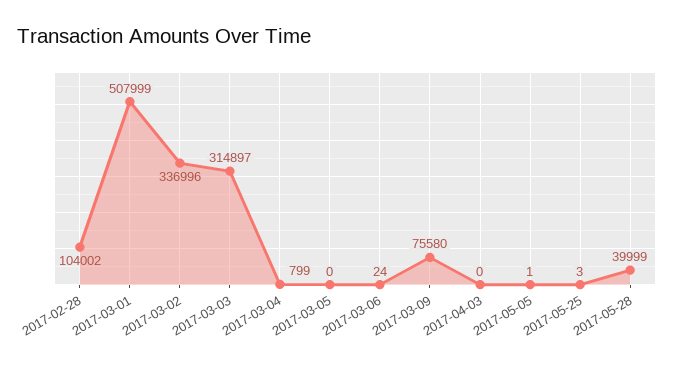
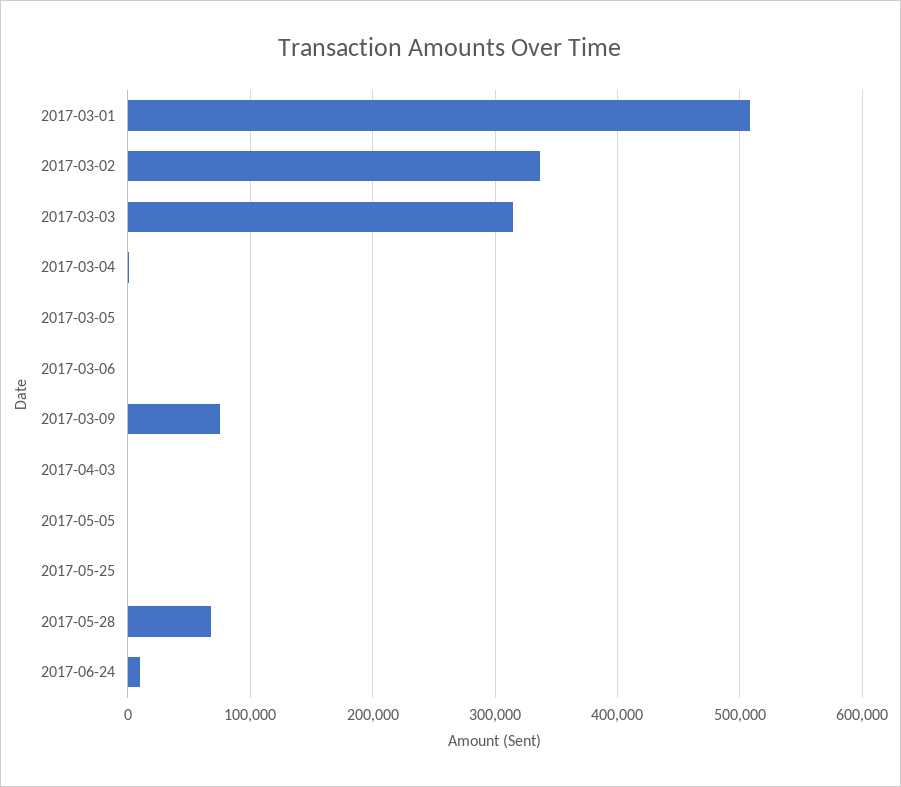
2017-02-28: 104002 -> none
2017-05-28: 39999 -> 70000
2017-06-24: none -> 10000

